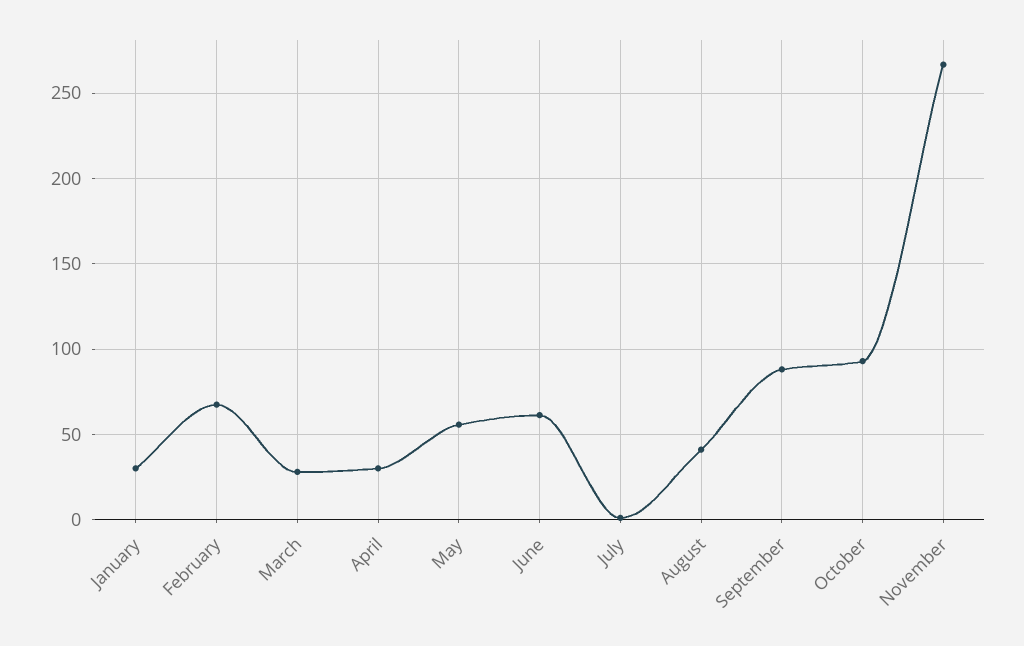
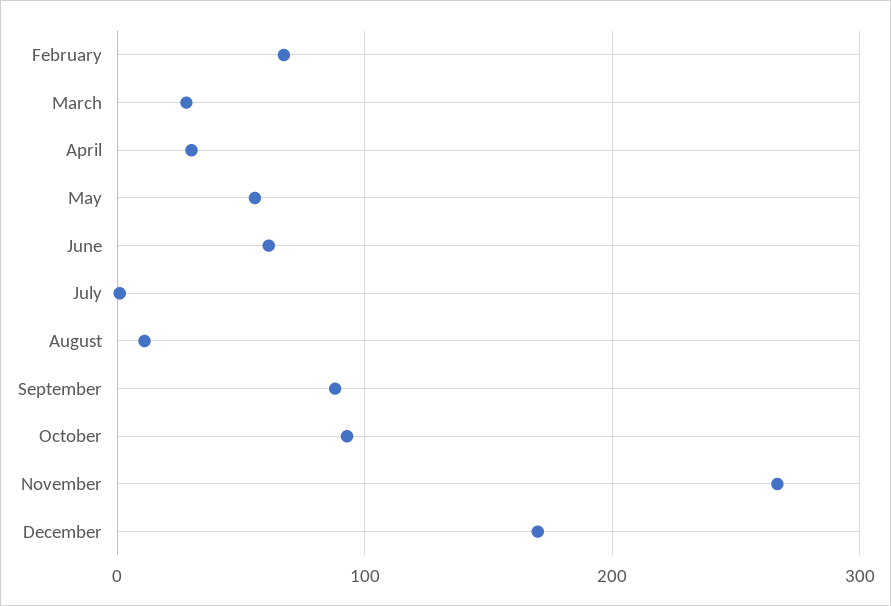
January: 30 -> none
August: 40 -> 10
December: none -> 170

